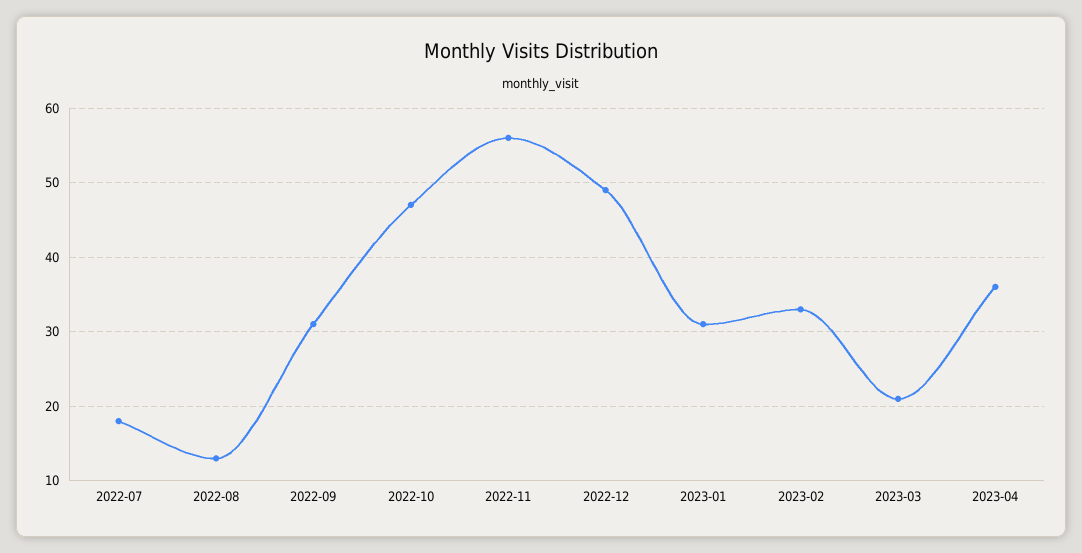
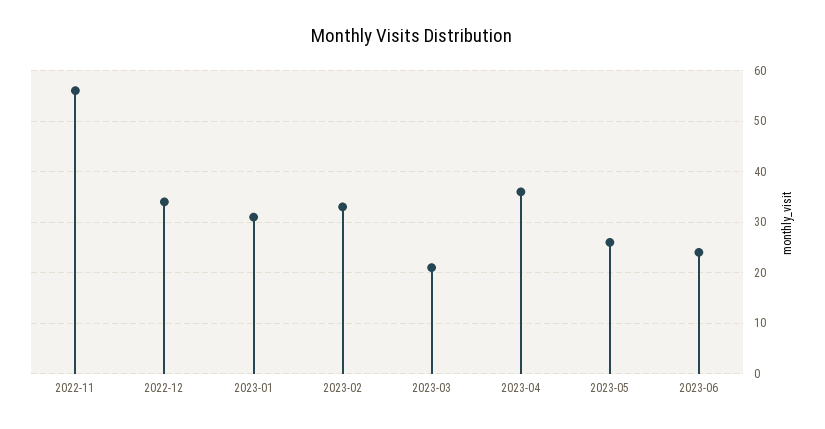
2022-07: 18 -> none
2022-08: 13 -> none
2022-09: 31 -> none
2022-10: 47 -> none
2022-12: 49 -> 35
2023-05: none -> 25
2023-06: none -> 25

